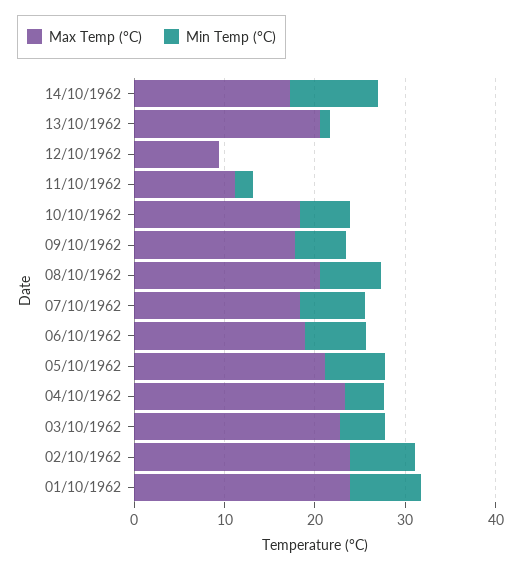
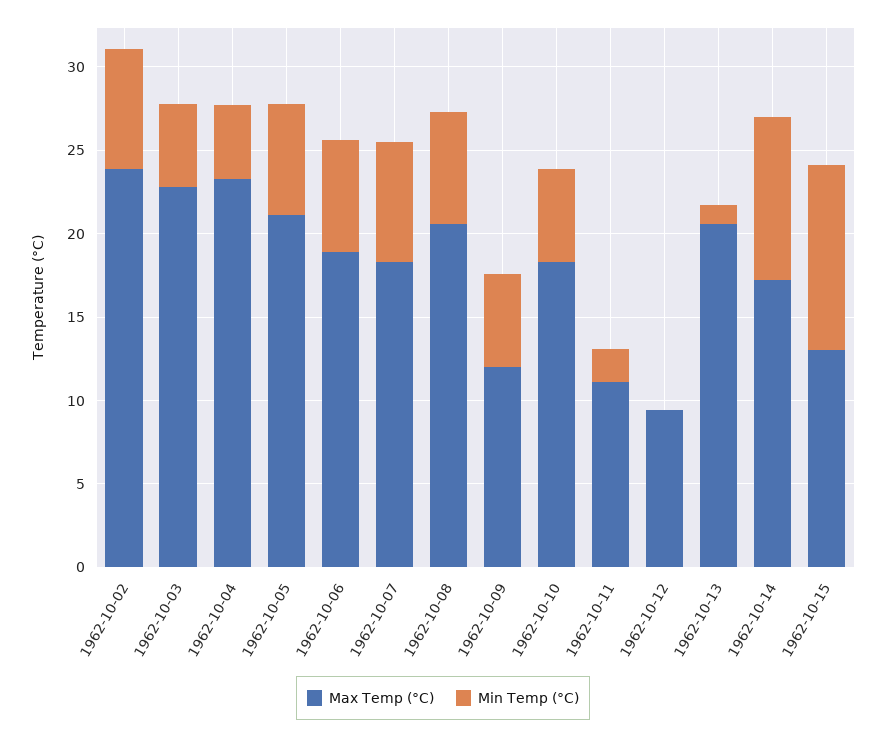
Max Temp (°C), 09/10/1962: 18 -> 12
Max Temp (°C), 01/10/1962: 24 -> none
Min Temp (°C), 01/10/1962: 8 -> none
Max Temp (°C), 1962-10-15: none -> 13
Min Temp (°C), 1962-10-15: none -> 11

